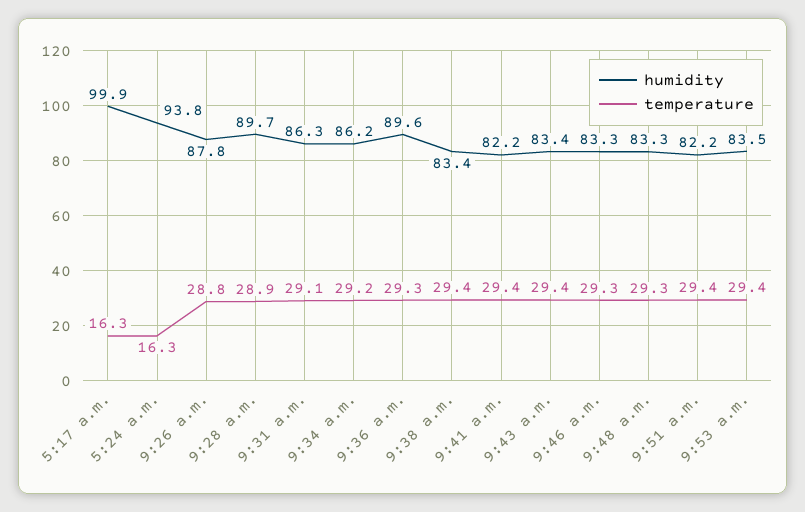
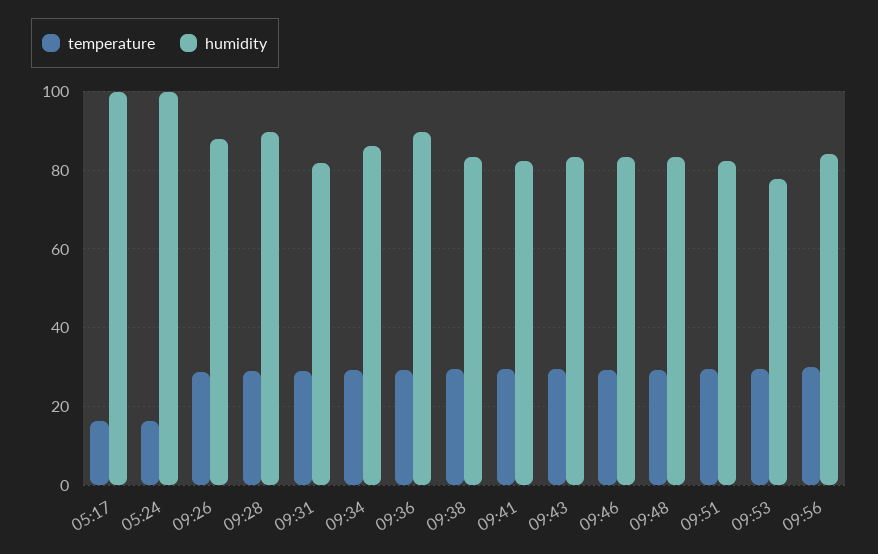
humidity, 5:24 a.m.: 93.8 -> 100
humidity, 9:31 a.m.: 86.3 -> 82
humidity, 9:53 a.m.: 83.5 -> 78
temperature, 09:56: none -> 30
humidity, 09:56: none -> 84

